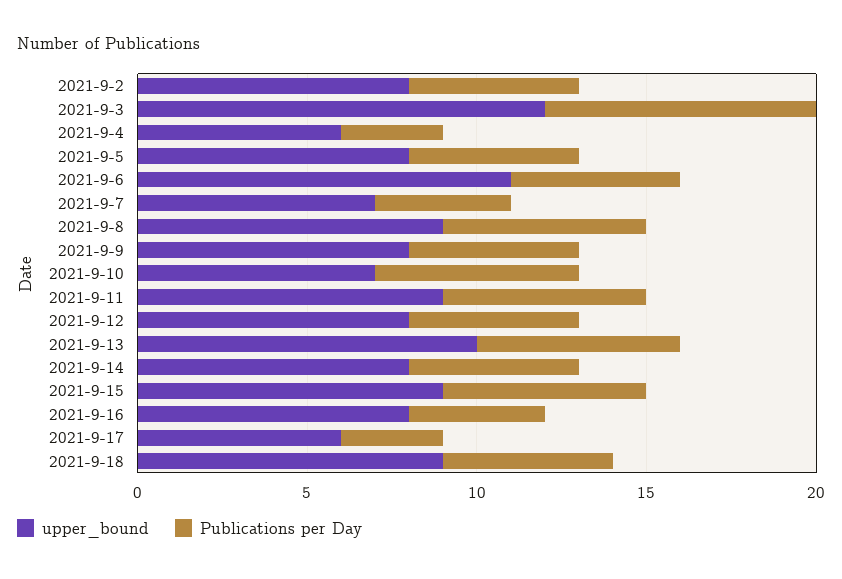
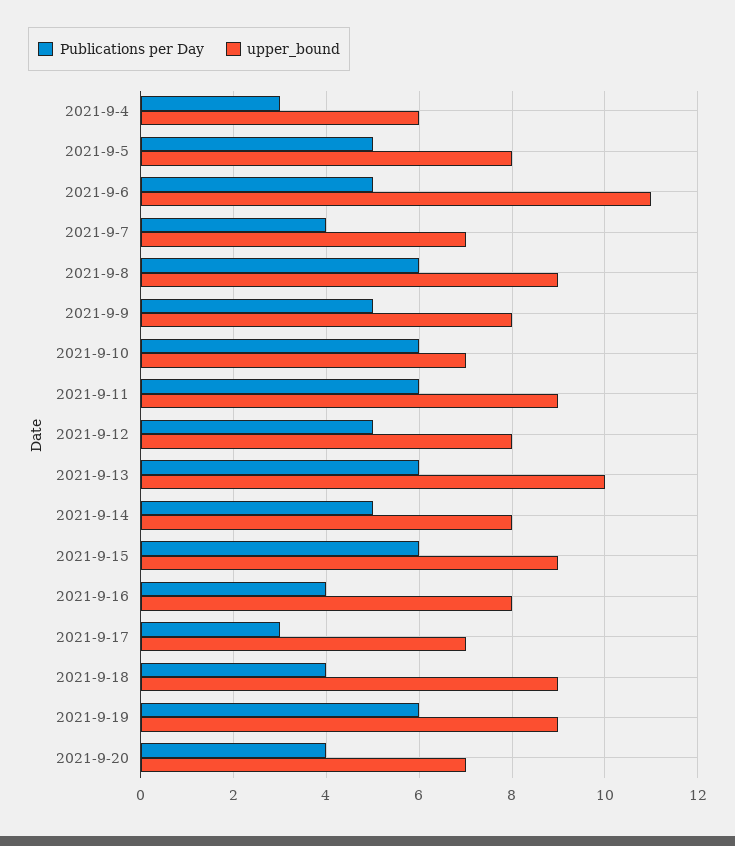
upper_bound, 2021-9-2: 8 -> none
Publications per Day, 2021-9-2: 5 -> none
upper_bound, 2021-9-3: 12 -> none
Publications per Day, 2021-9-3: 8 -> none
upper_bound, 2021-9-17: 6 -> 7
Publications per Day, 2021-9-18: 5 -> 4
Publications per Day, 2021-9-19: none -> 6
upper_bound, 2021-9-19: none -> 9
Publications per Day, 2021-9-20: none -> 4
upper_bound, 2021-9-20: none -> 7

